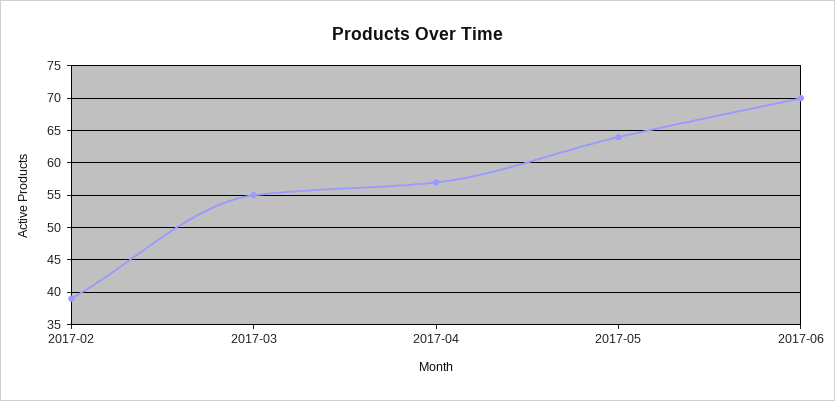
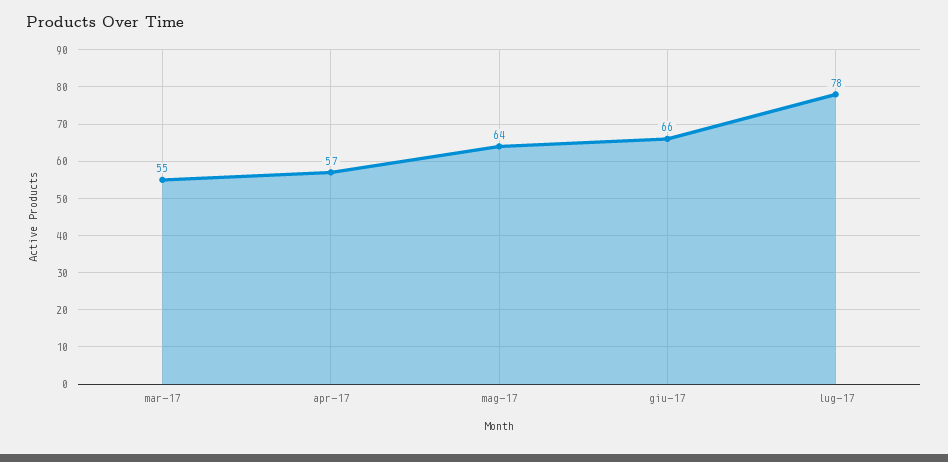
2017-02: 39 -> none
2017-06: 70 -> 66
lug-17: none -> 78

